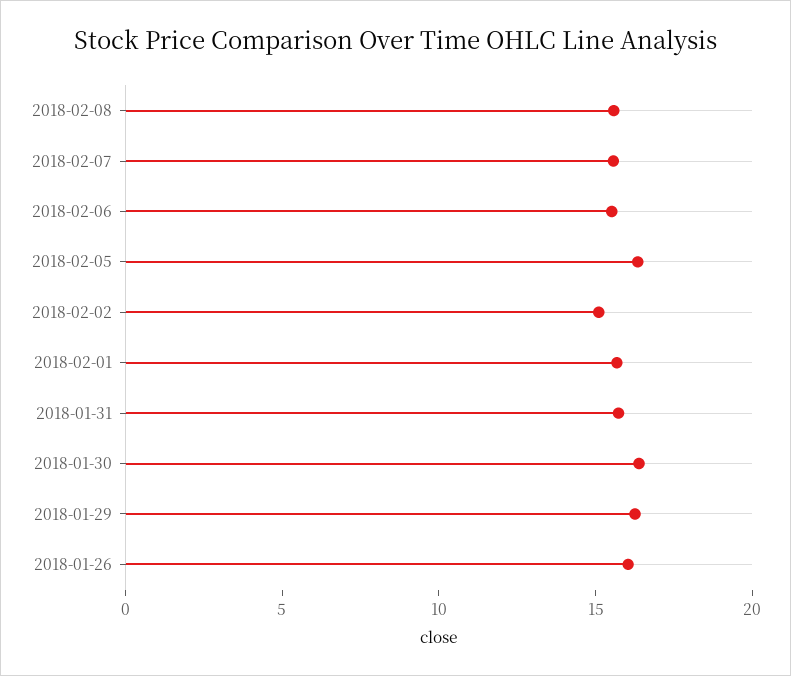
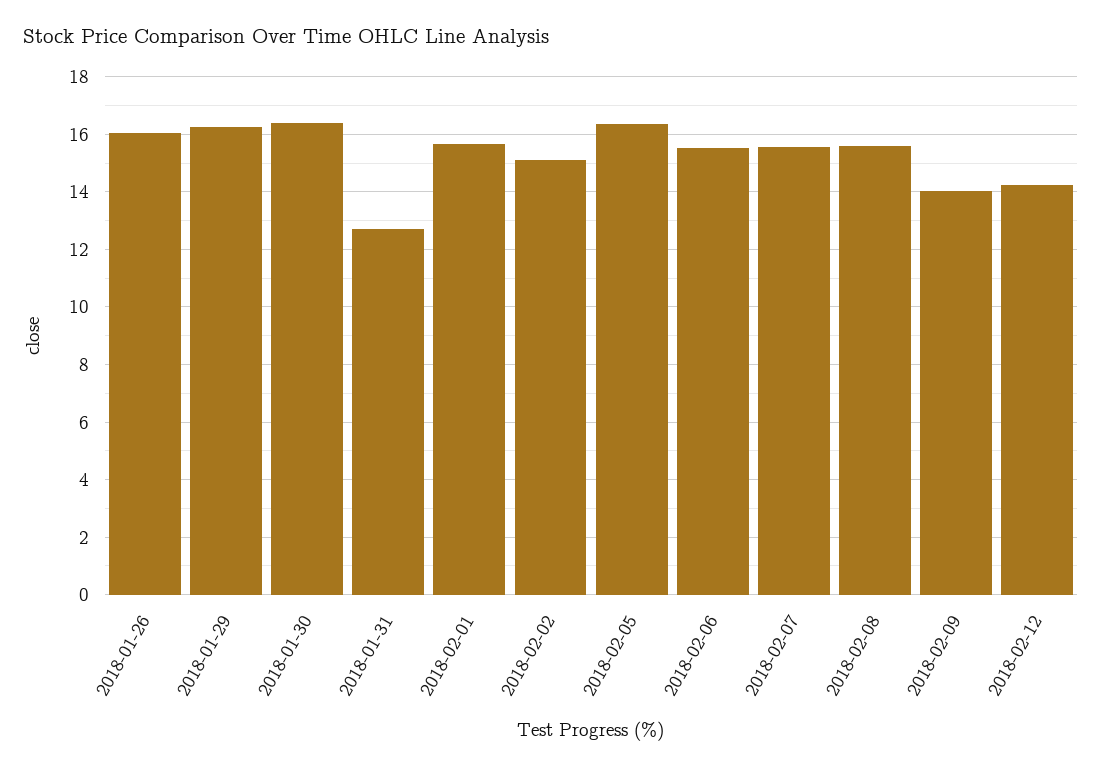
2018-01-31: 16 -> 12.75
2018-02-09: none -> 14
2018-02-12: none -> 14.25

